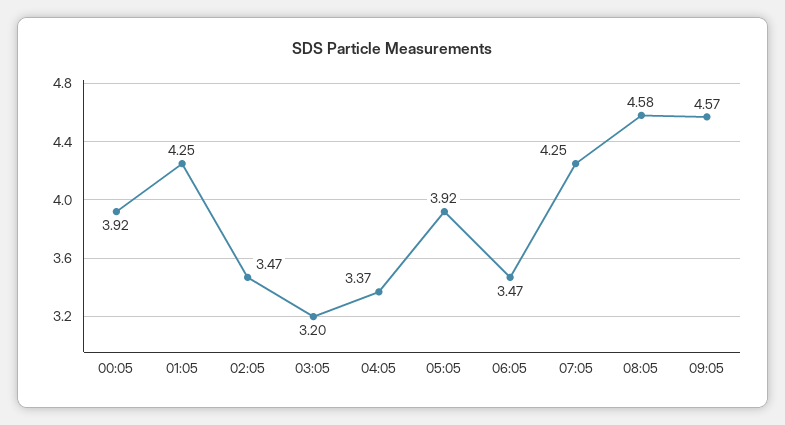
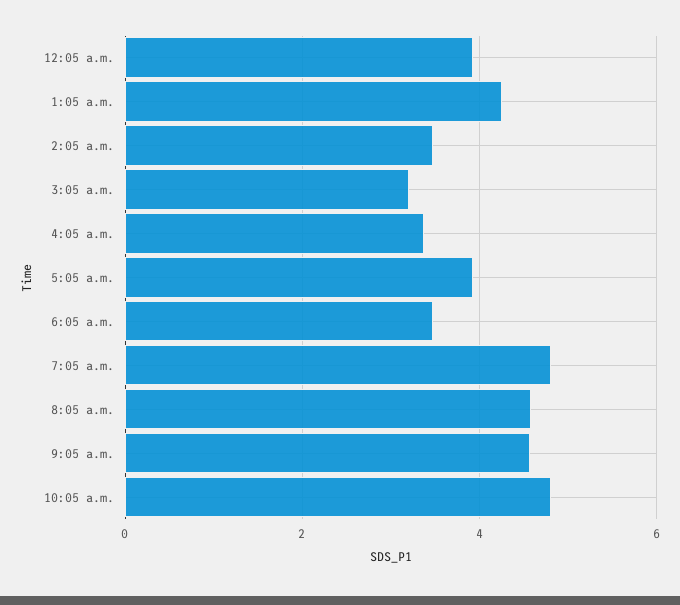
07:05: 4.25 -> 4.8
10:05 a.m.: none -> 4.8

